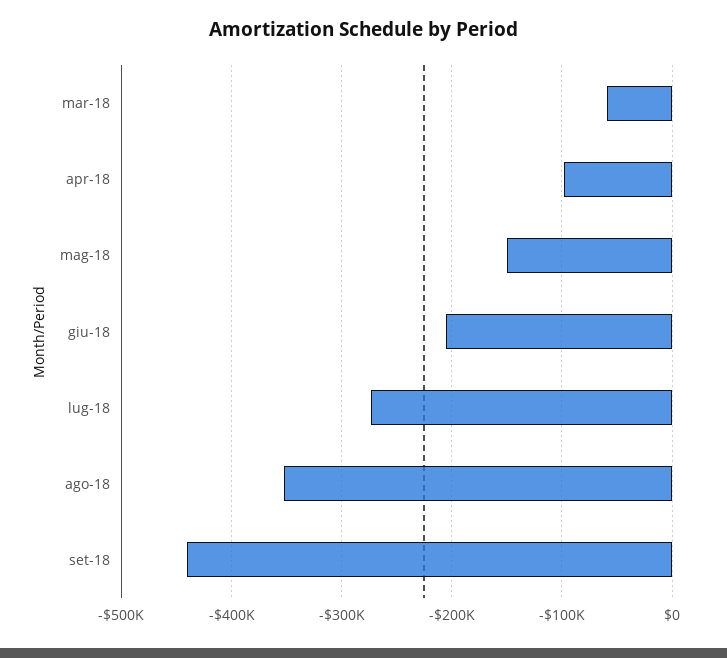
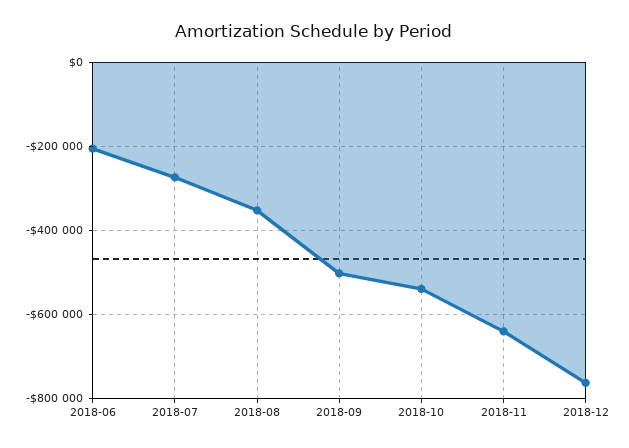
mar-18: -60000 -> none
apr-18: -100000 -> none
mag-18: -150000 -> none
set-18: -440000 -> -500000
2018-10: none -> -540000
2018-11: none -> -640000
2018-12: none -> -760000

